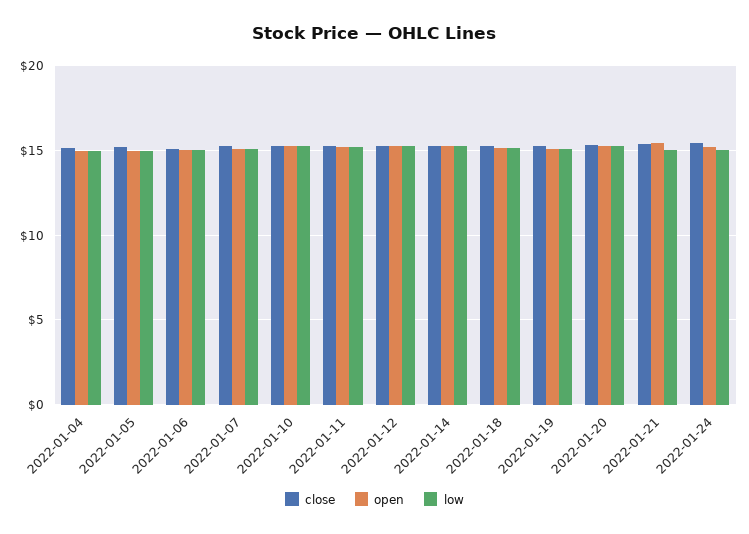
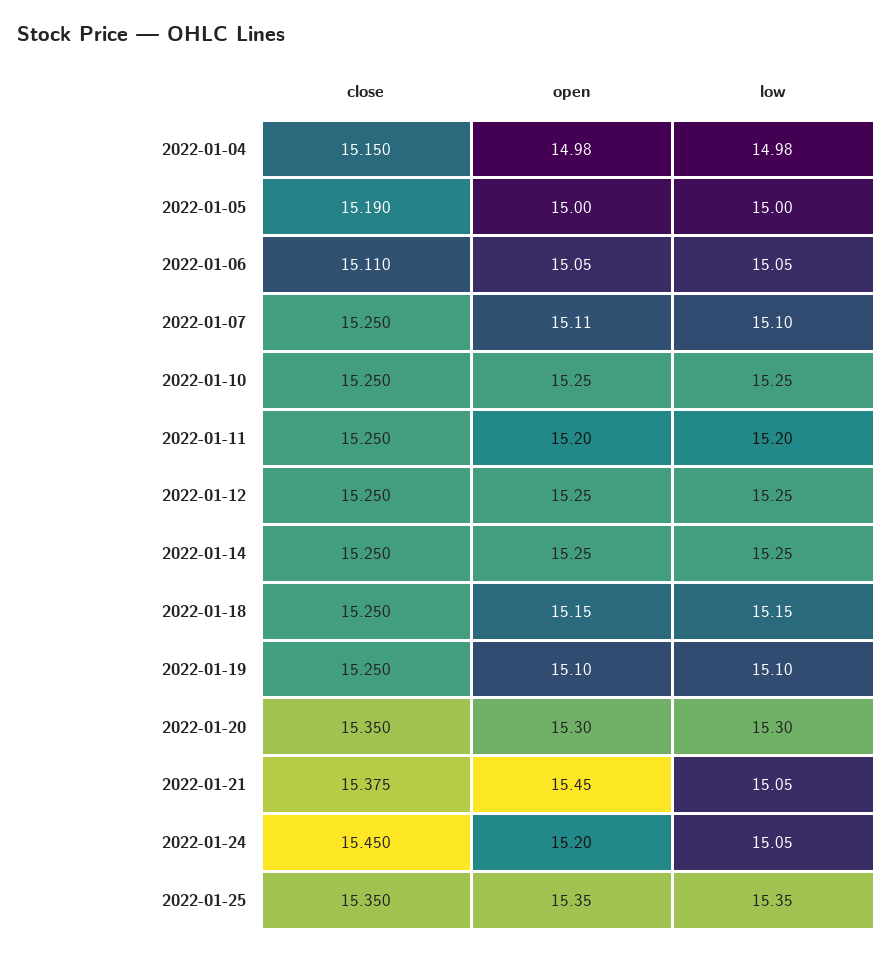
close, 2022-01-25: none -> 15.35
open, 2022-01-25: none -> 15.35
low, 2022-01-25: none -> 15.35

